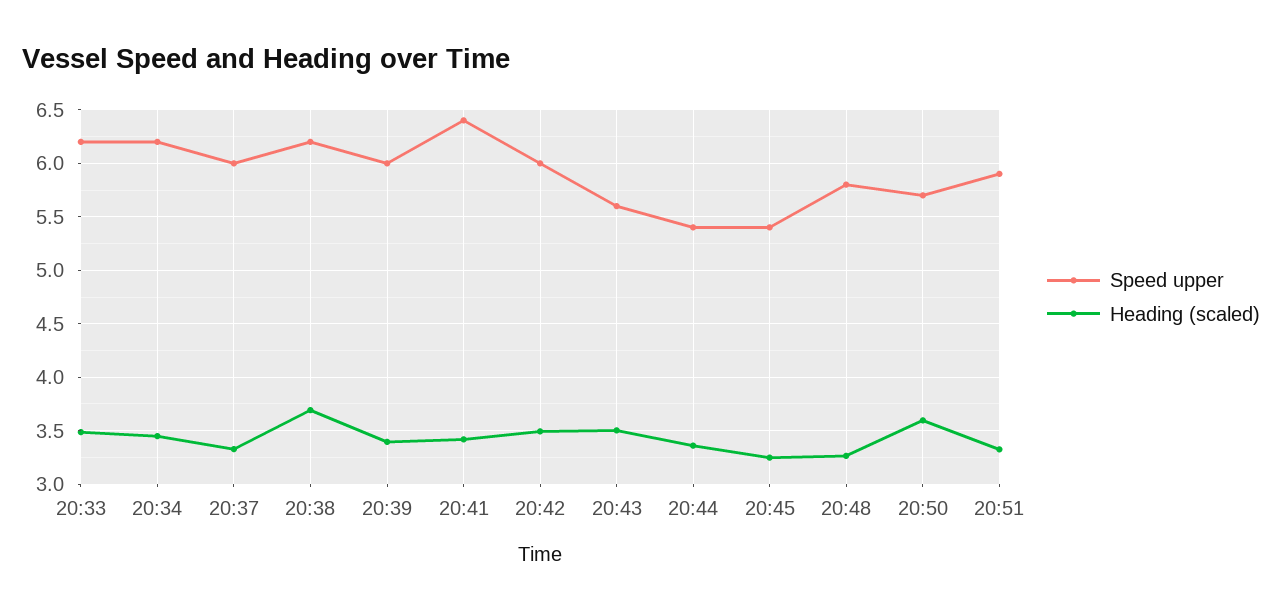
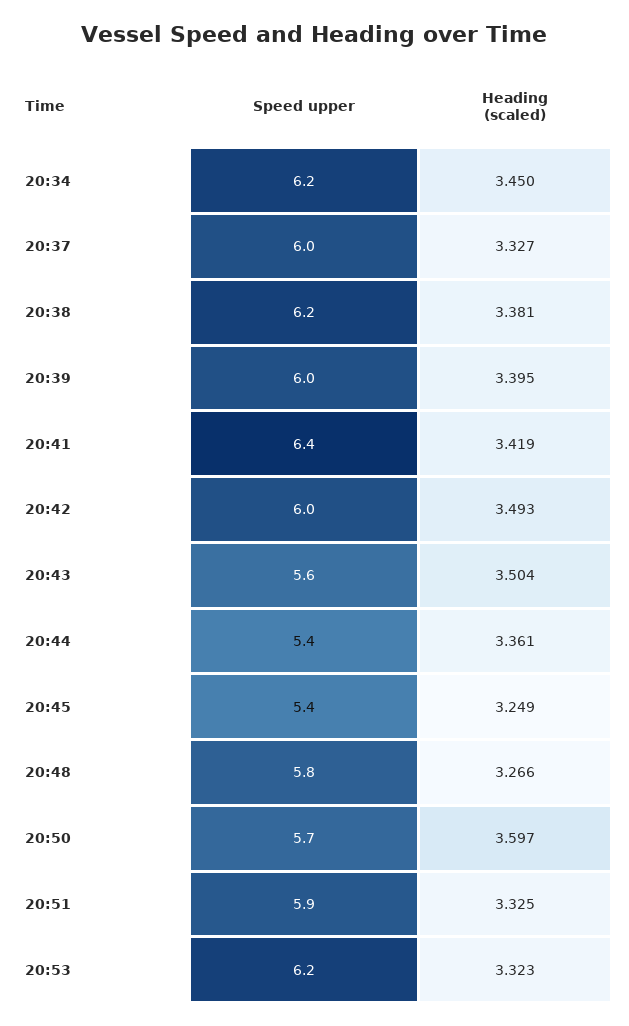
Speed upper, 20:33: 6.2 -> none
Heading (scaled), 20:33: 3.5 -> none
Heading (scaled), 20:38: 3.7 -> 3.381
Speed upper, 20:53: none -> 6.2
Heading (scaled), 20:53: none -> 3.323

